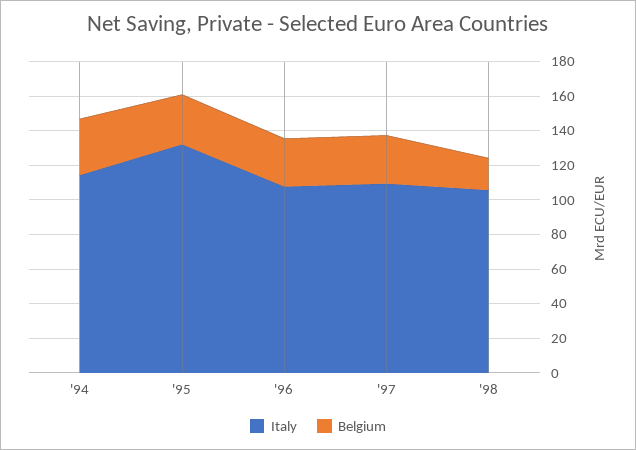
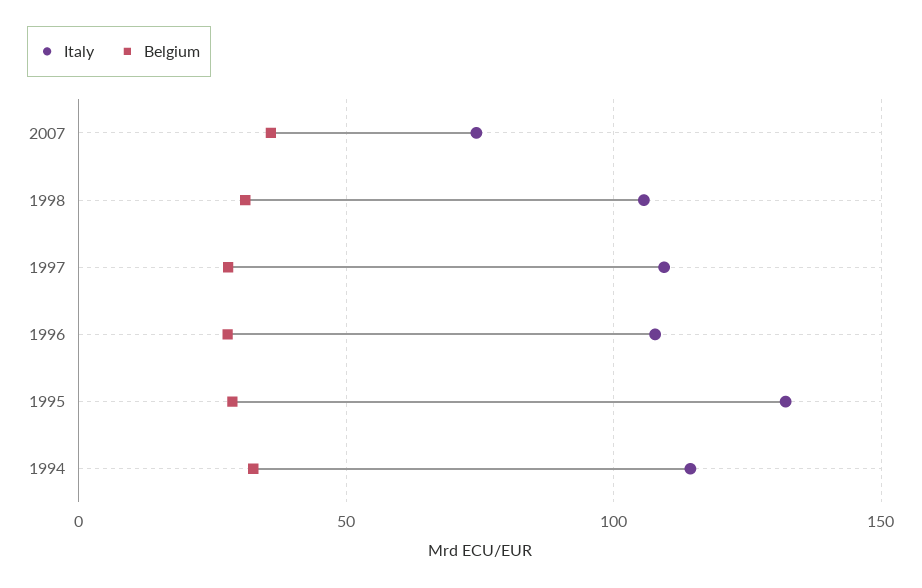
Belgium, '98: 20 -> 30
Italy, 2007: none -> 75
Belgium, 2007: none -> 35

